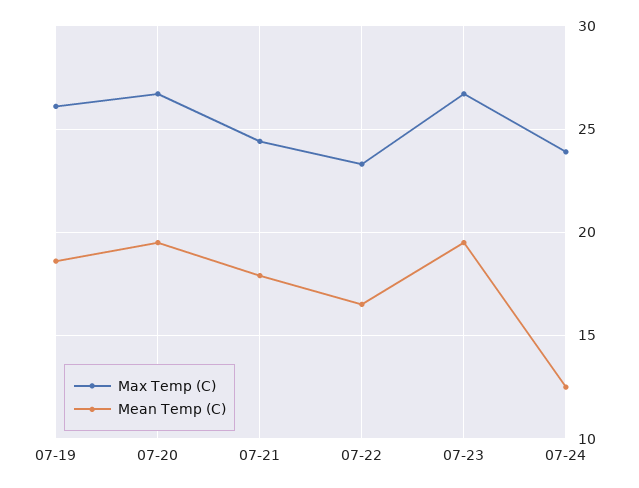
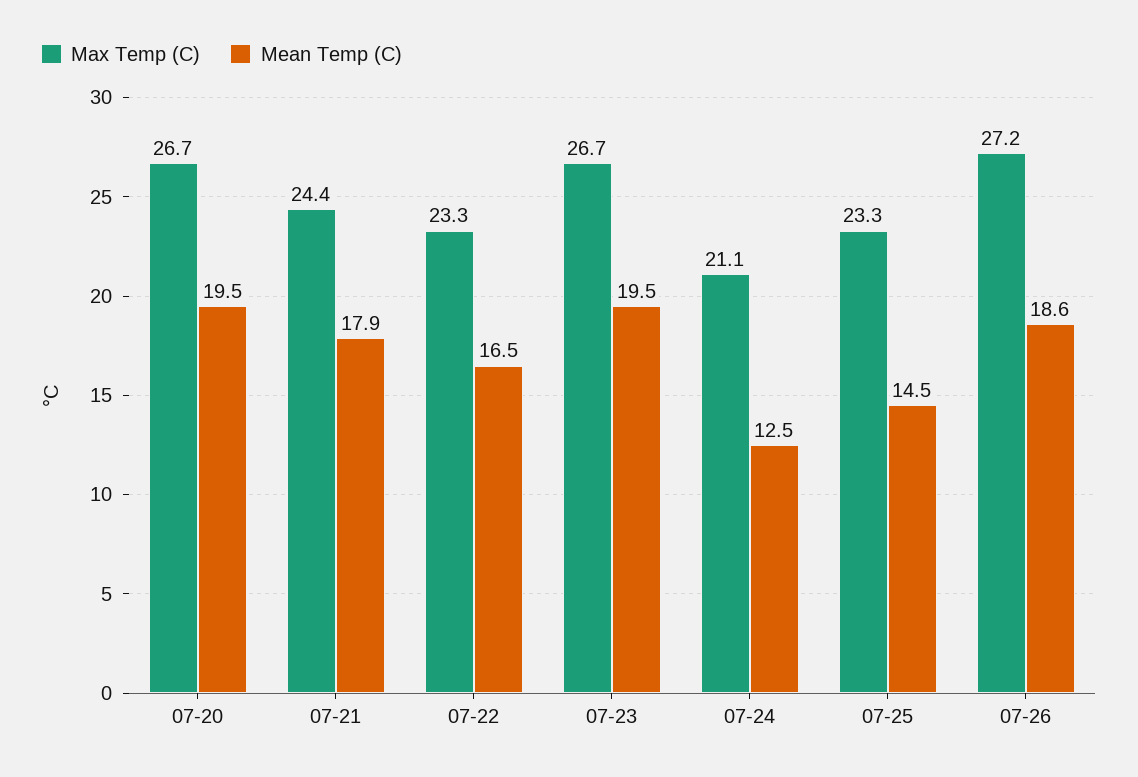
Max Temp (C), 07-19: 26 -> none
Mean Temp (C), 07-19: 18.5 -> none
Max Temp (C), 07-24: 24 -> 21.1
Max Temp (C), 07-25: none -> 23.3
Mean Temp (C), 07-25: none -> 14.5
Max Temp (C), 07-26: none -> 27.2
Mean Temp (C), 07-26: none -> 18.6

